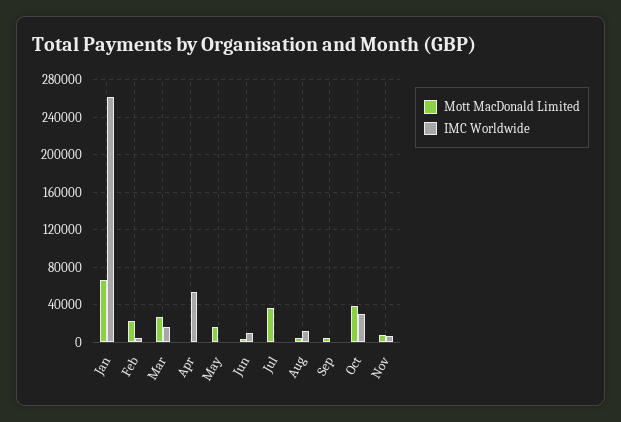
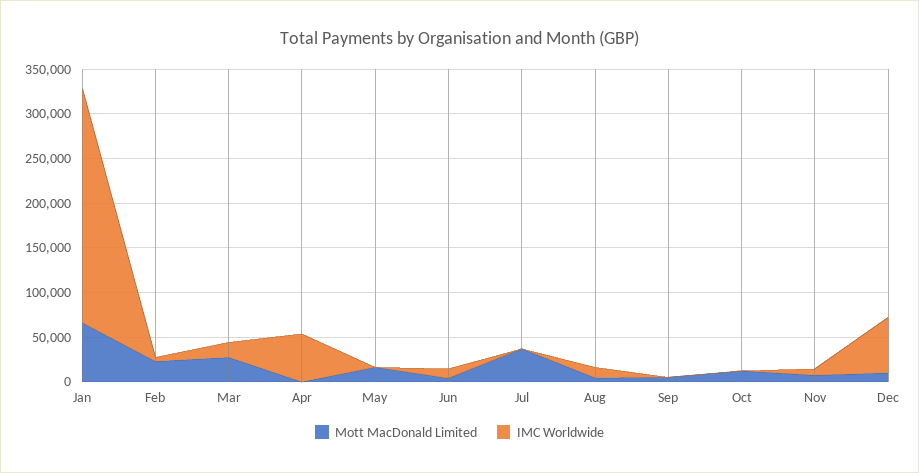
Mott MacDonald Limited, Oct: 40000 -> 10000
IMC Worldwide, Oct: 30000 -> 0
Mott MacDonald Limited, Dec: none -> 10000
IMC Worldwide, Dec: none -> 60000

